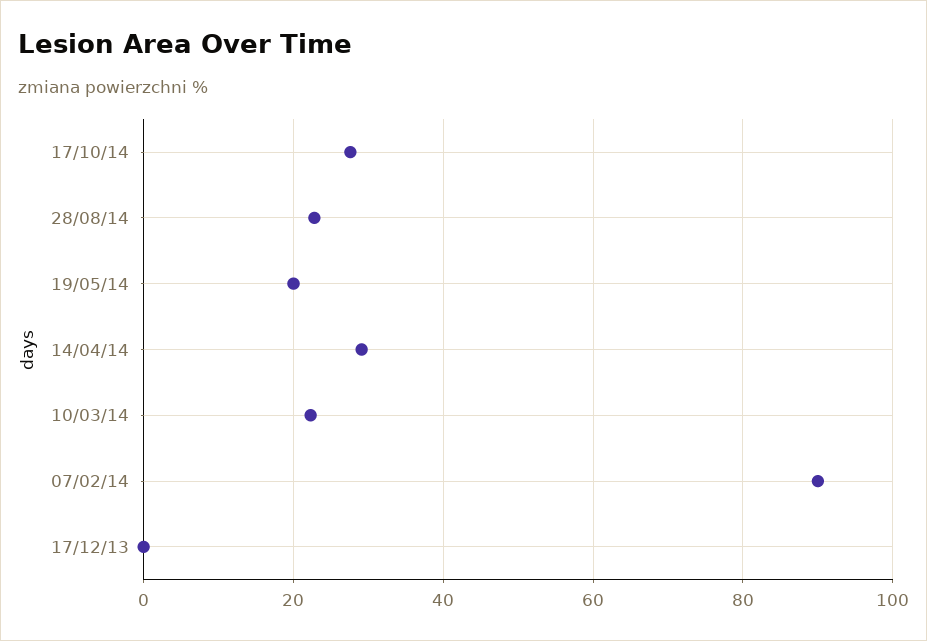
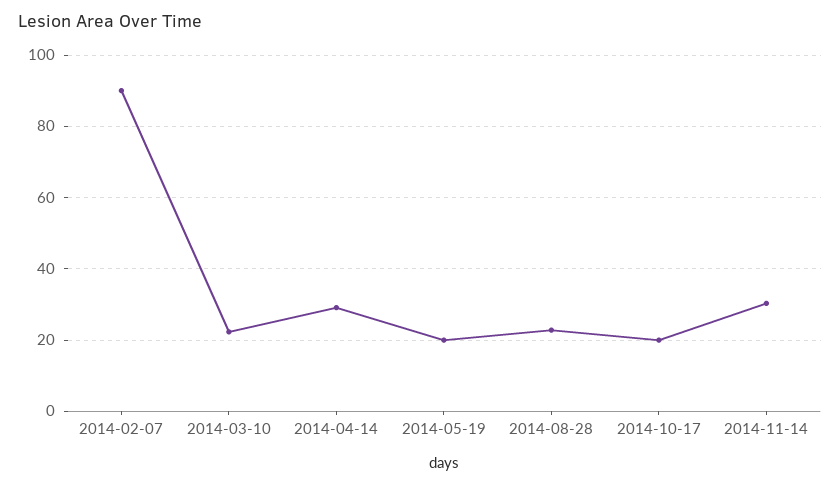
17/10/14: 28 -> 20
17/12/13: 0 -> none
2014-11-14: none -> 30

